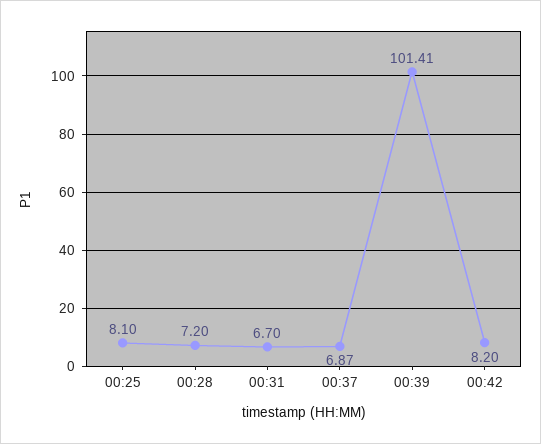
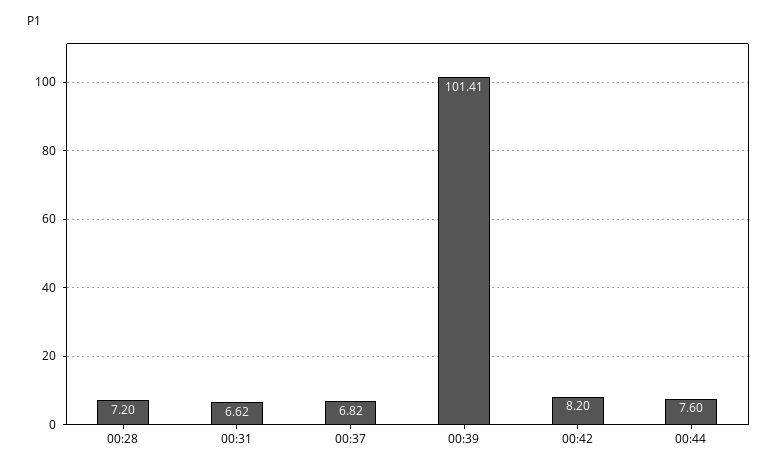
00:25: 8.1 -> none
00:31: 6.7 -> 6.62
00:37: 6.87 -> 6.82
00:44: none -> 7.6

